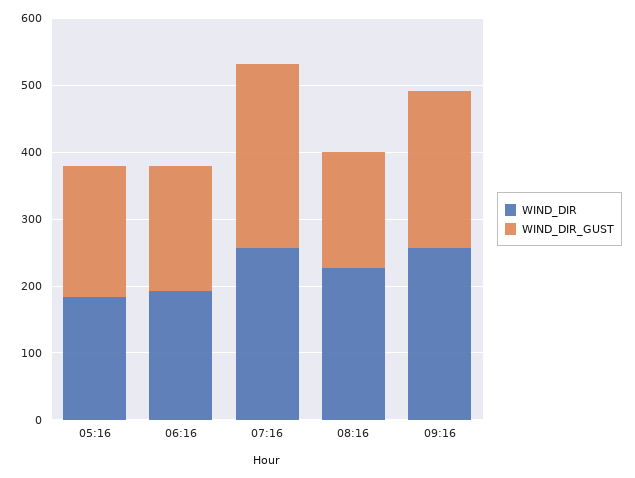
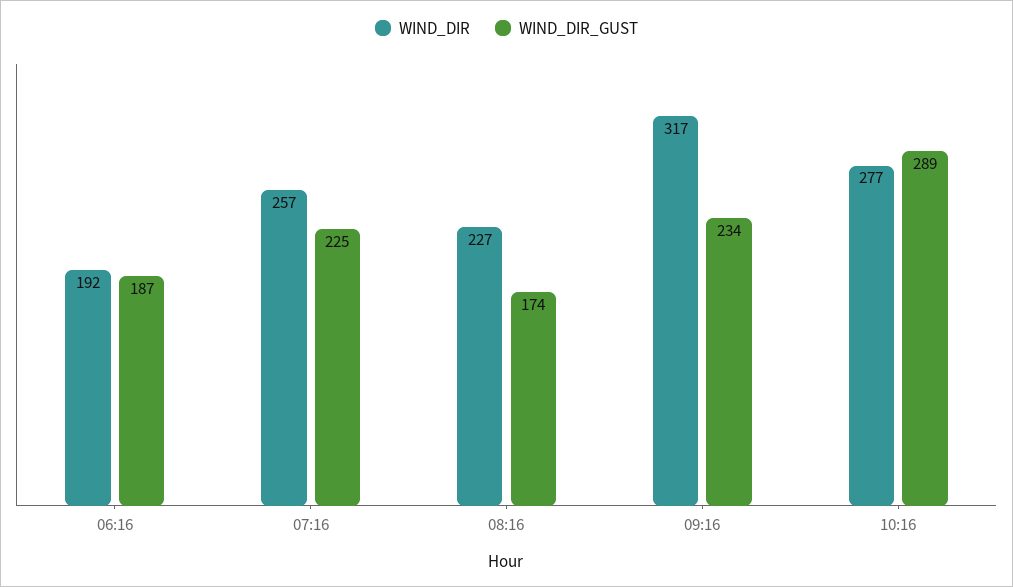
WIND_DIR, 05:16: 180 -> none
WIND_DIR_GUST, 05:16: 200 -> none
WIND_DIR_GUST, 07:16: 280 -> 225
WIND_DIR, 09:16: 260 -> 317
WIND_DIR, 10:16: none -> 277
WIND_DIR_GUST, 10:16: none -> 289

